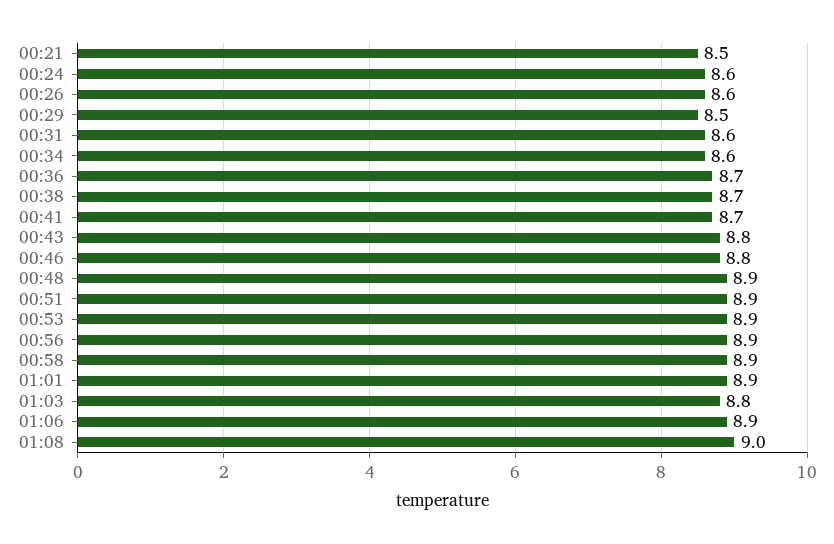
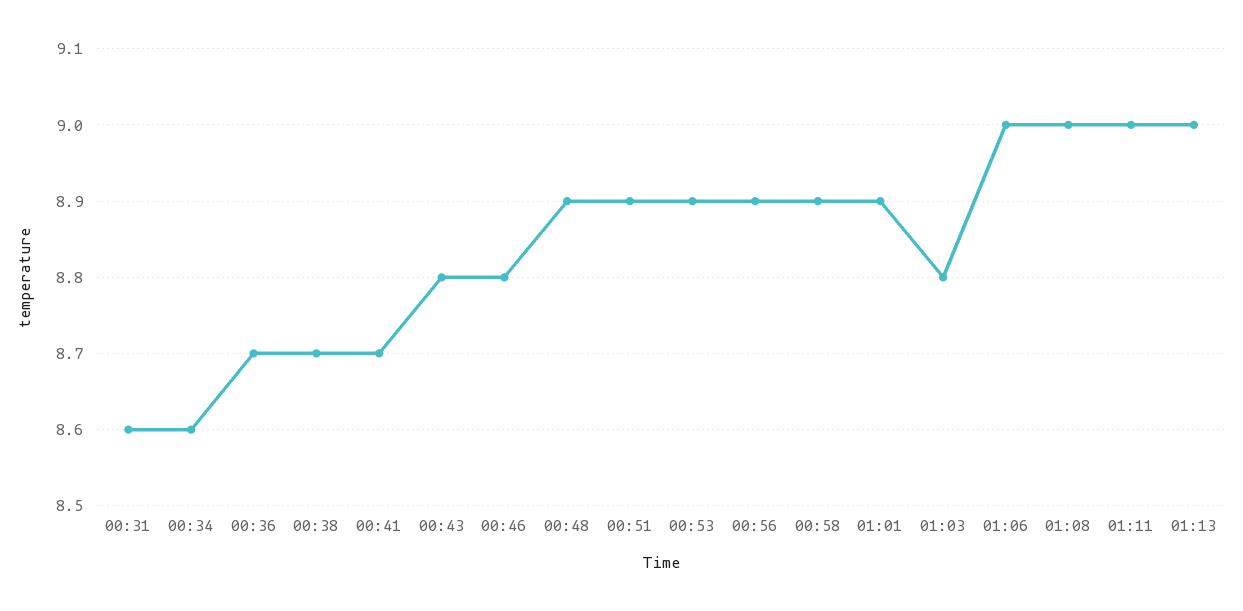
00:21: 8.5 -> none
00:24: 8.6 -> none
00:26: 8.6 -> none
00:29: 8.5 -> none
01:06: 8.9 -> 9
01:11: none -> 9
01:13: none -> 9

